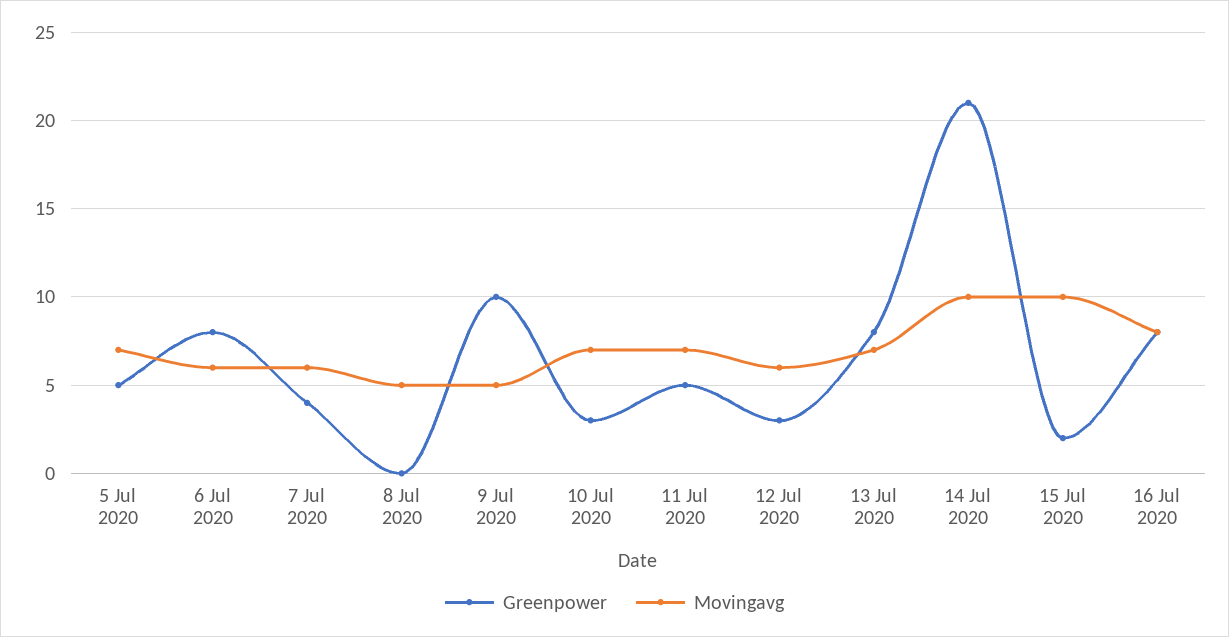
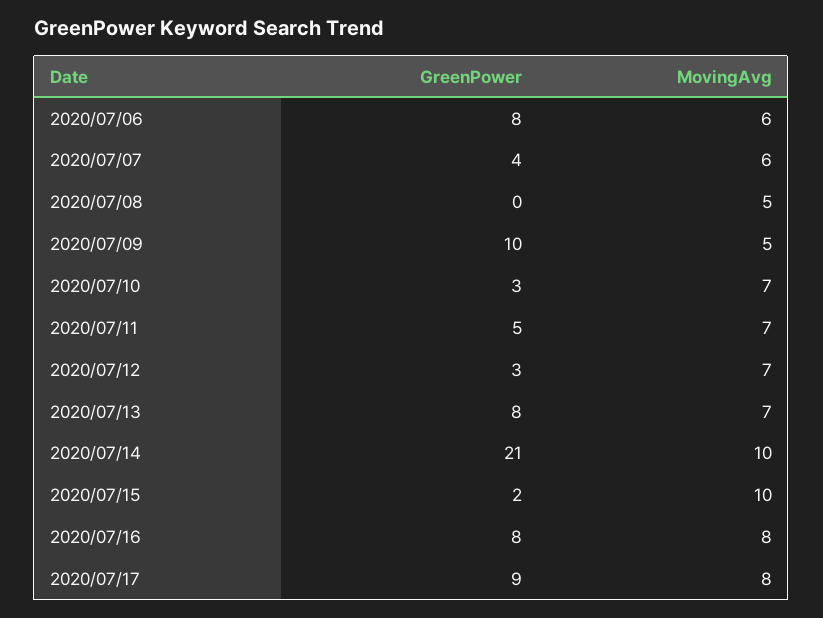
Greenpower, 5 Jul 2020: 5 -> none
Movingavg, 5 Jul 2020: 7 -> none
Movingavg, 12 Jul 2020: 6 -> 7
Greenpower, 2020/07/17: none -> 9
Movingavg, 2020/07/17: none -> 8

